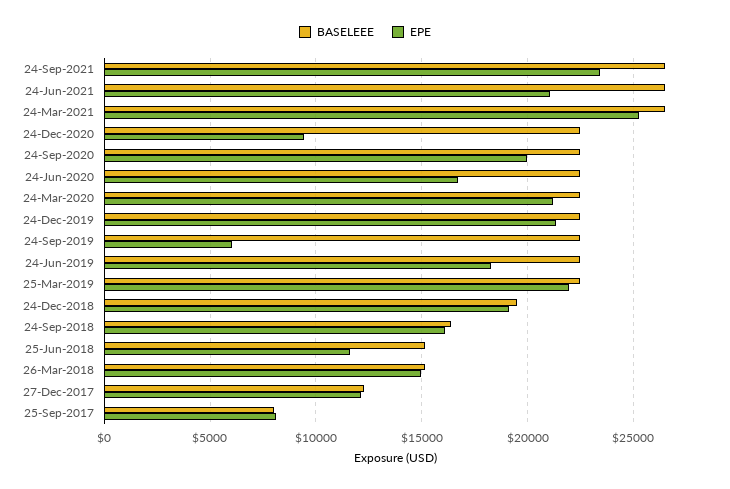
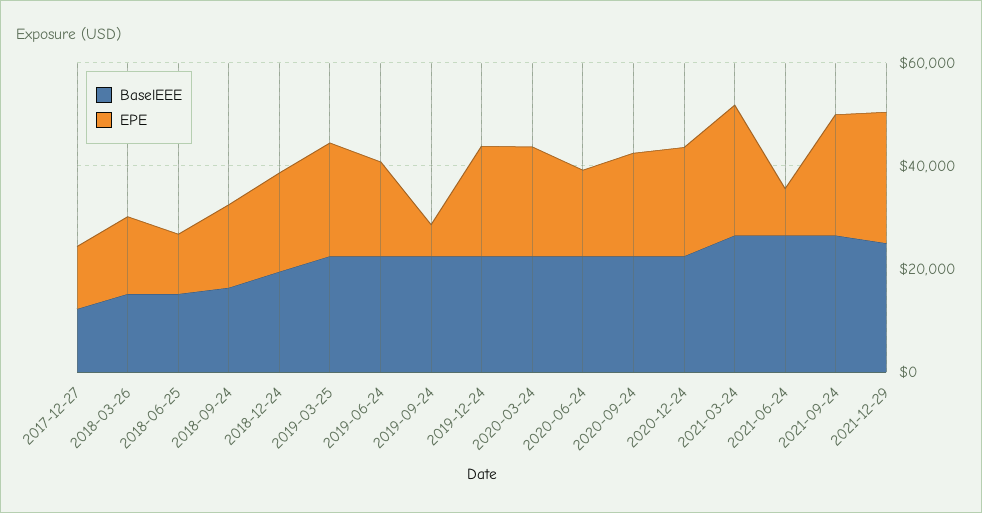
EPE, 24-Jun-2021: 21000 -> 10000
EPE, 24-Dec-2020: 9500 -> 20000
BASELEEE, 25-Sep-2017: 8000 -> none
EPE, 25-Sep-2017: 8000 -> none
BASELEEE, 2021-12-29: none -> 25000
EPE, 2021-12-29: none -> 25000

